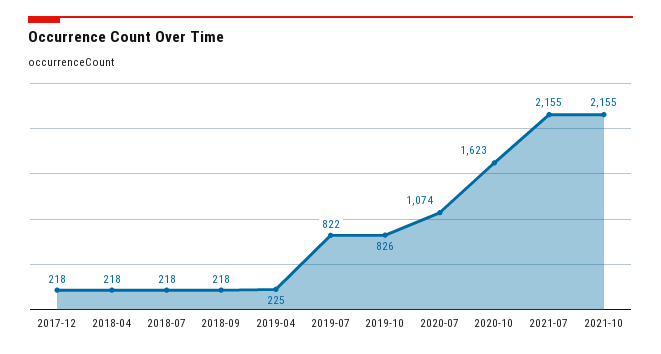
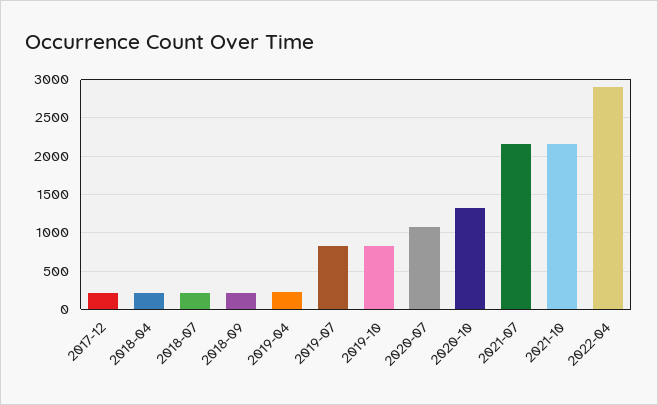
2020-10: 1623 -> 1300
2022-04: none -> 2900

